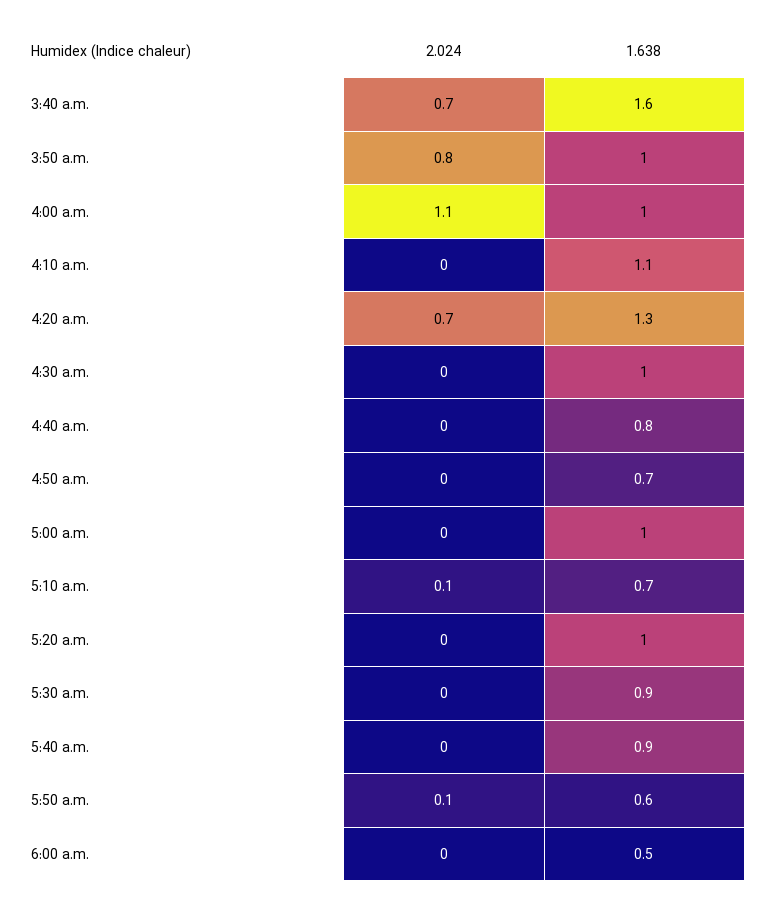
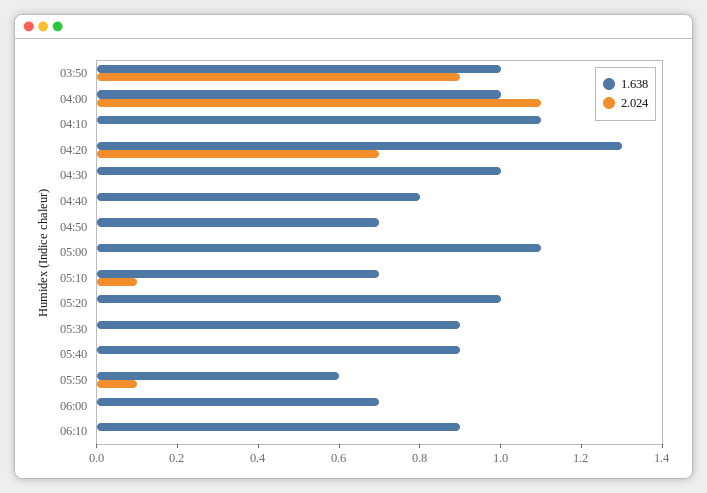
2.024, 3:40 a.m.: 0.7 -> none
1.638, 3:40 a.m.: 1.6 -> none
2.024, 3:50 a.m.: 0.8 -> 0.9
1.638, 5:00 a.m.: 1 -> 1.1
1.638, 6:00 a.m.: 0.5 -> 0.7
1.638, 06:10: none -> 0.9
2.024, 06:10: none -> 0

